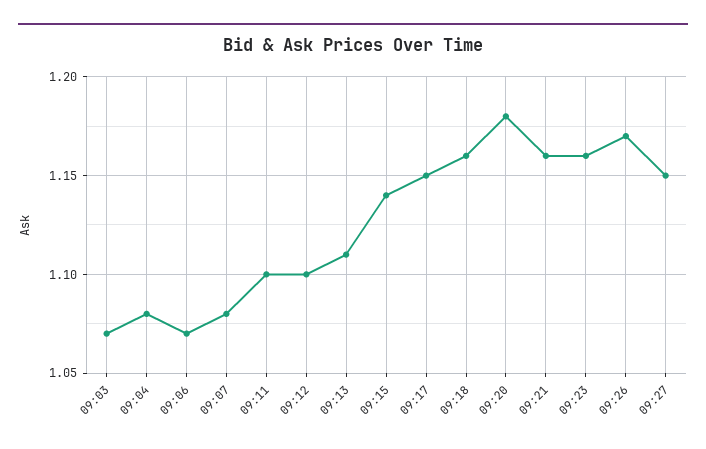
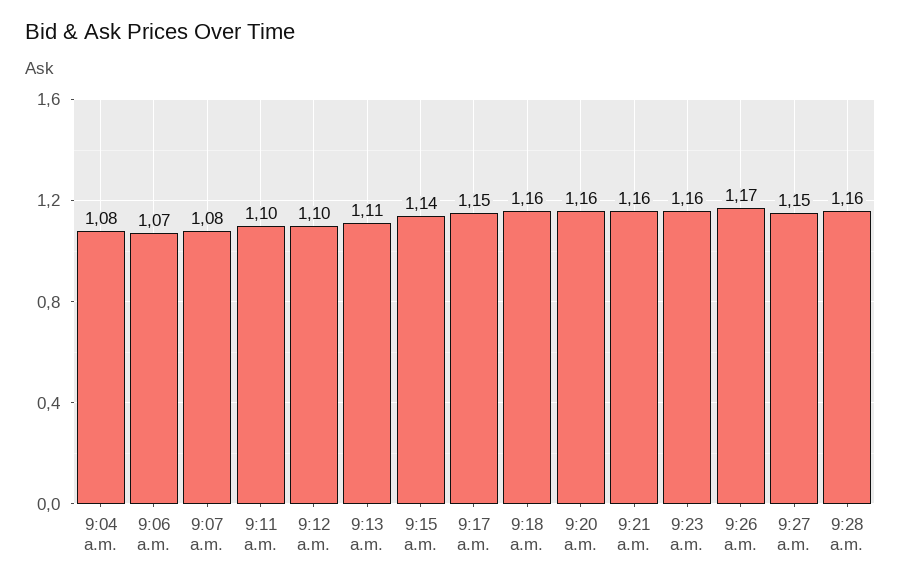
09:03: 1.07 -> none
09:20: 1.18 -> 1.16
9:28 a.m.: none -> 1.16

